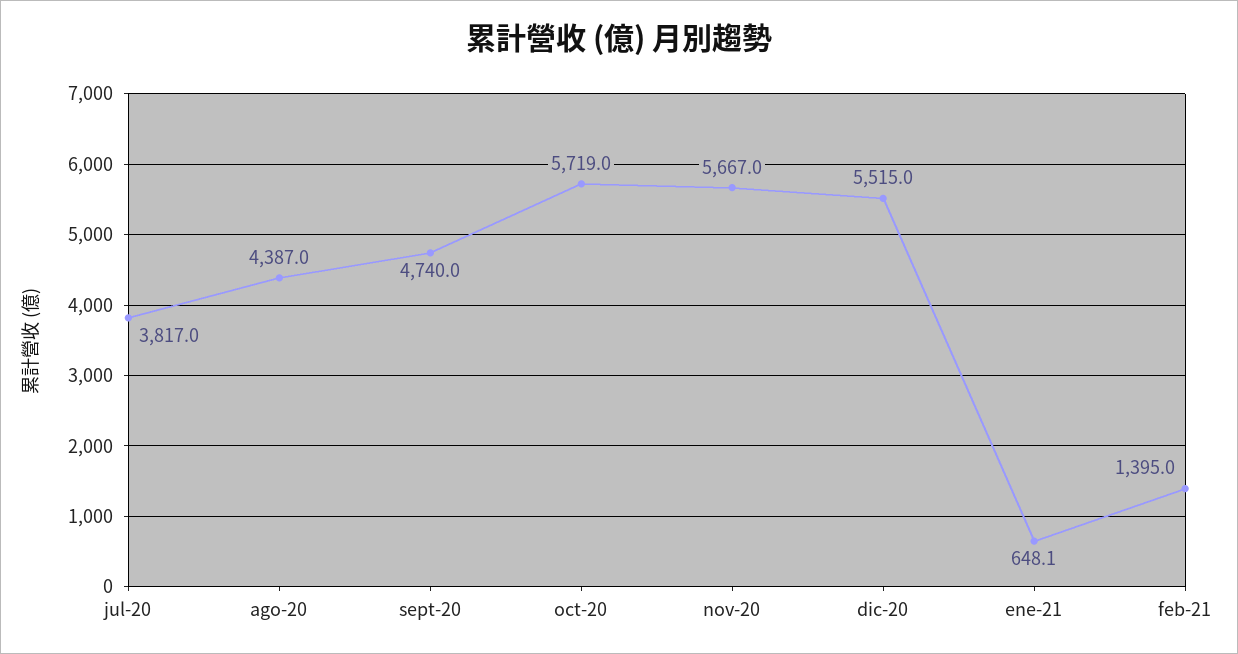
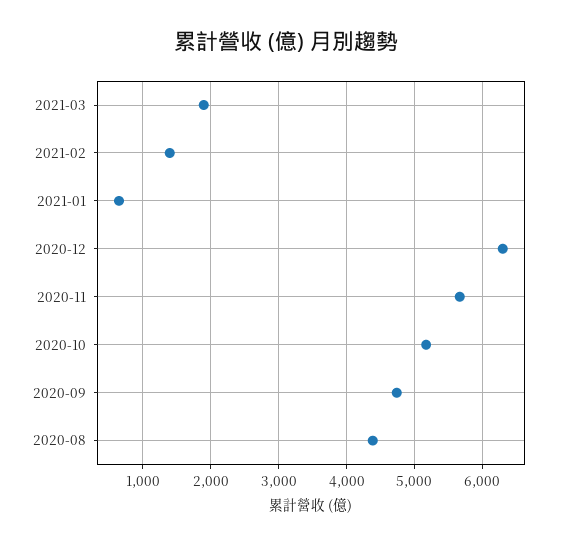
jul-20: 3817 -> none
oct-20: 5719 -> 5200
dic-20: 5515 -> 6300
2021-03: none -> 1900

